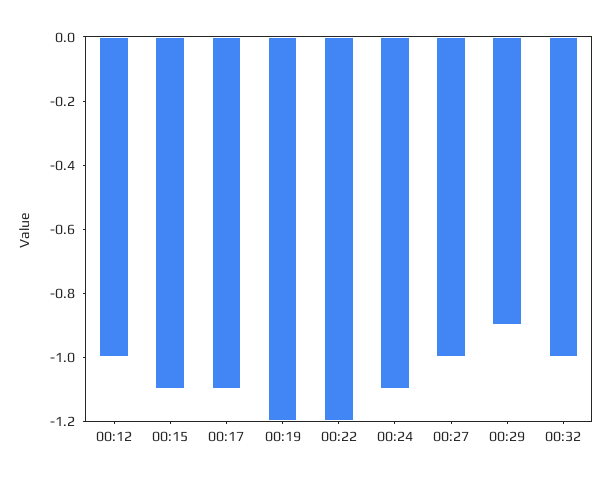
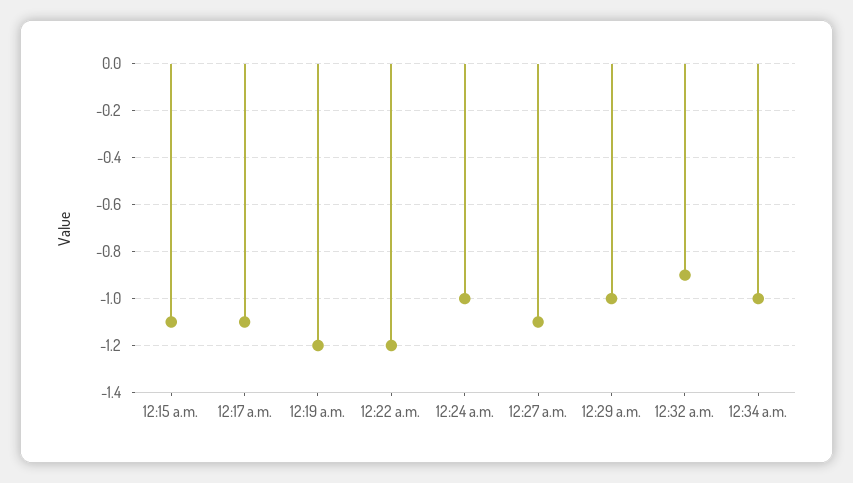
00:12: -1 -> none
00:24: -1.1 -> -1
00:27: -1 -> -1.1
00:29: -0.9 -> -1
00:32: -1 -> -0.9
12:34 a.m.: none -> -1

